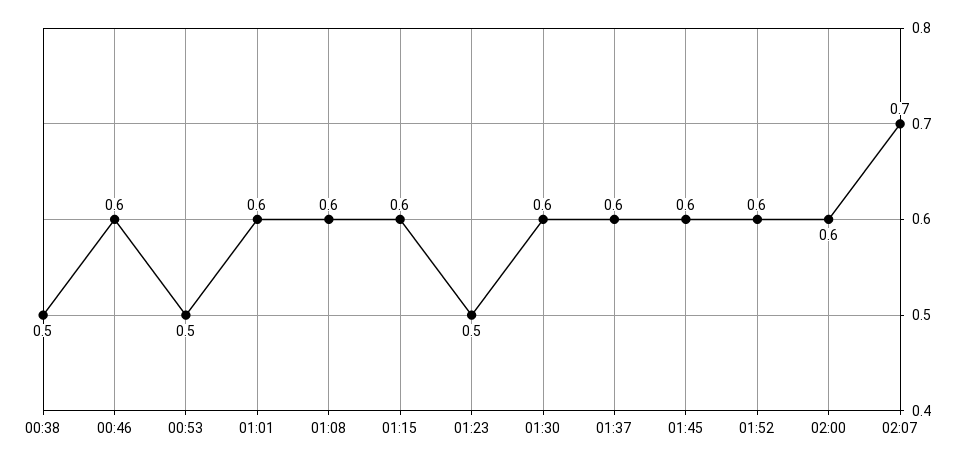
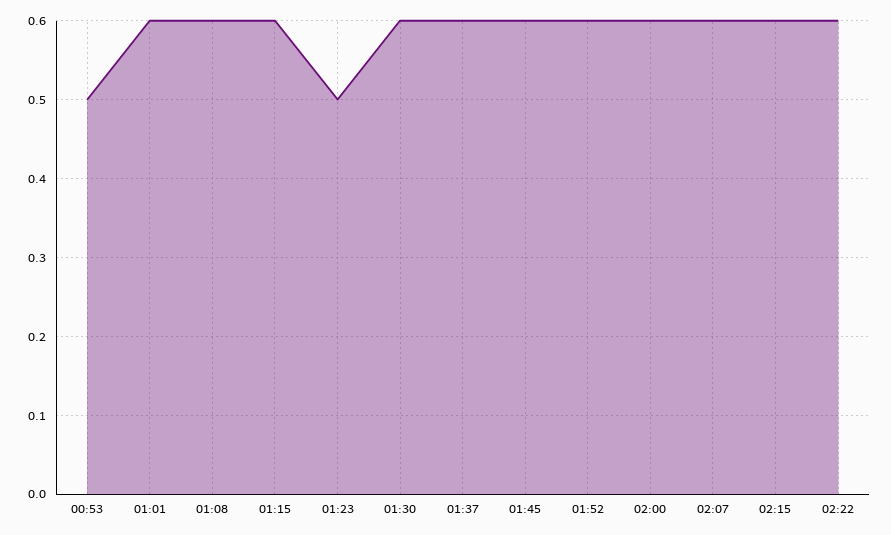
00:38: 0.5 -> none
00:46: 0.6 -> none
02:07: 0.7 -> 0.6
02:15: none -> 0.6
02:22: none -> 0.6

